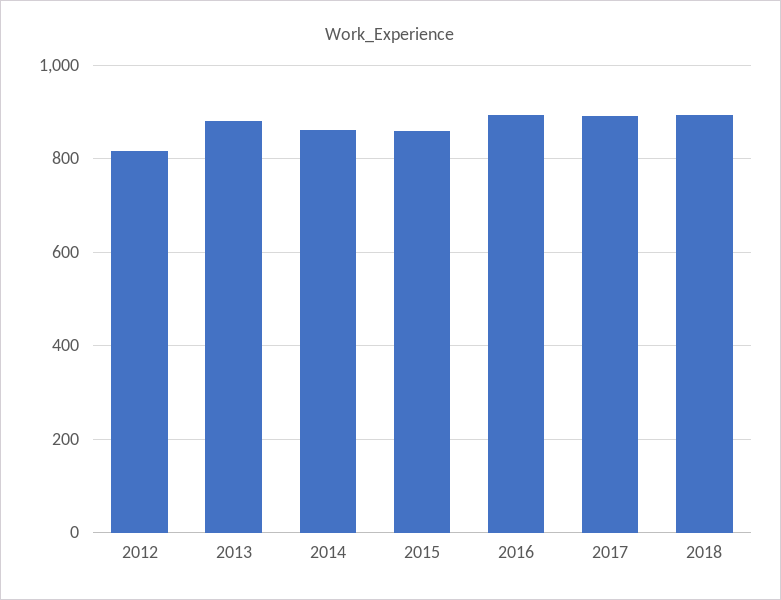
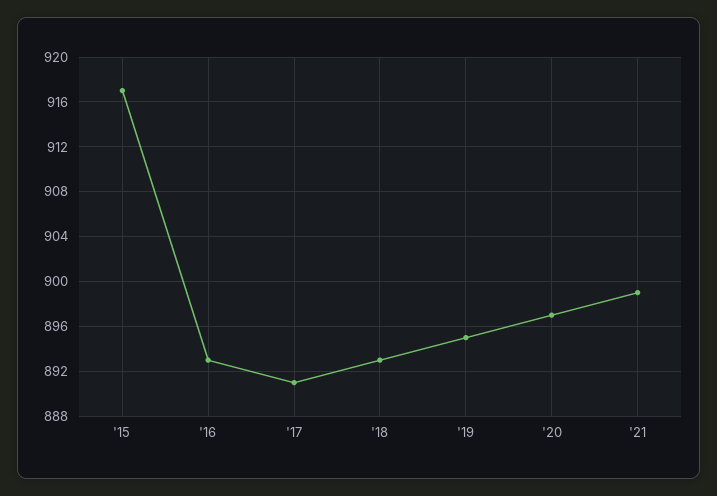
2012: 820 -> none
2013: 880 -> none
2014: 860 -> none
2015: 860 -> 917
'19: none -> 895
'20: none -> 897
'21: none -> 899

